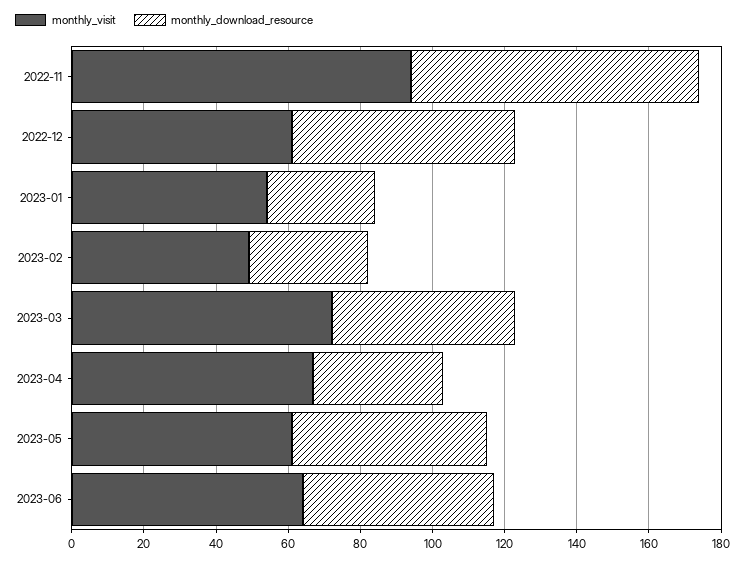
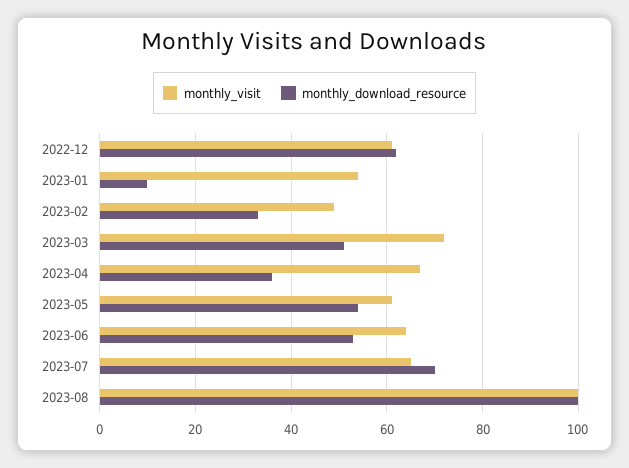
monthly_visit, 2022-11: 95 -> none
monthly_download_resource, 2022-11: 80 -> none
monthly_download_resource, 2023-01: 30 -> 10
monthly_visit, 2023-07: none -> 65
monthly_download_resource, 2023-07: none -> 70
monthly_visit, 2023-08: none -> 100
monthly_download_resource, 2023-08: none -> 100

